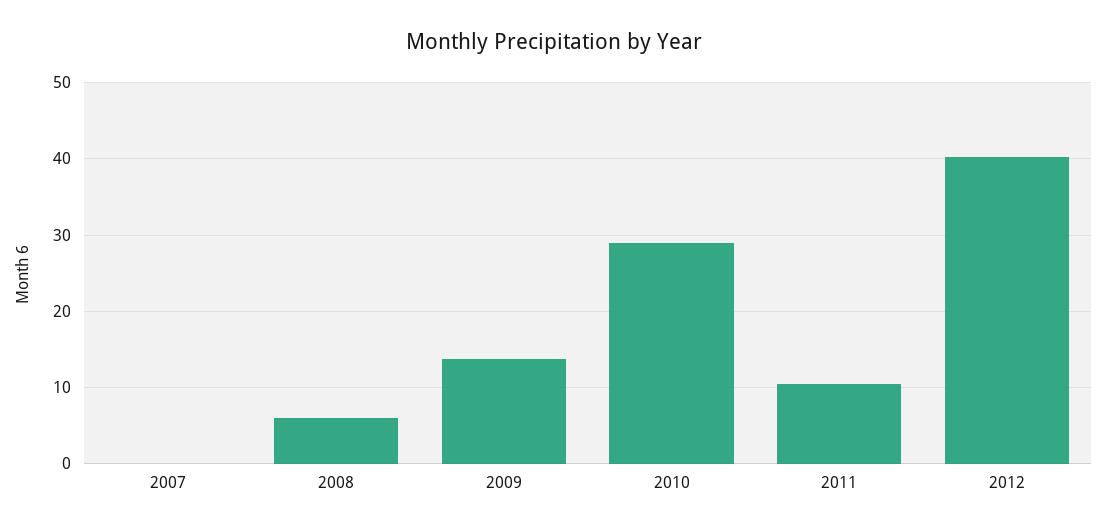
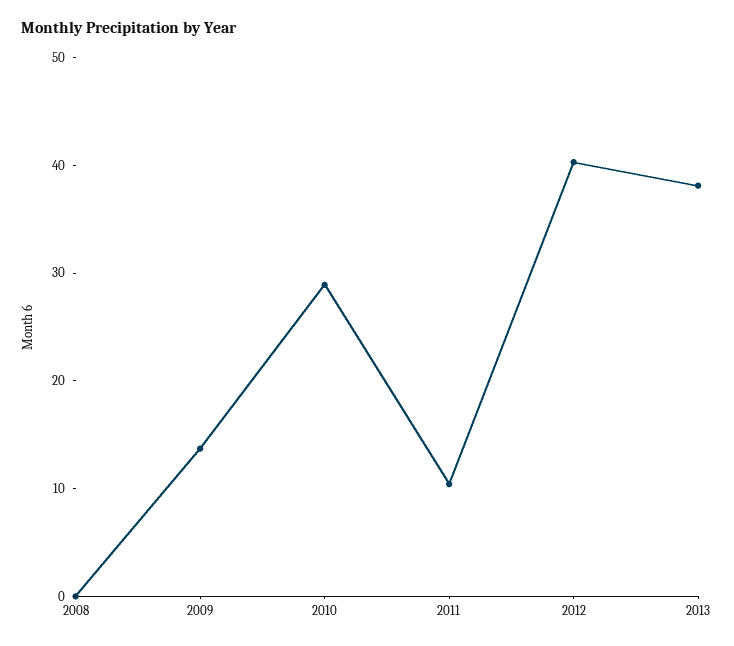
2007: 0 -> none
2008: 6 -> 0
2013: none -> 38

